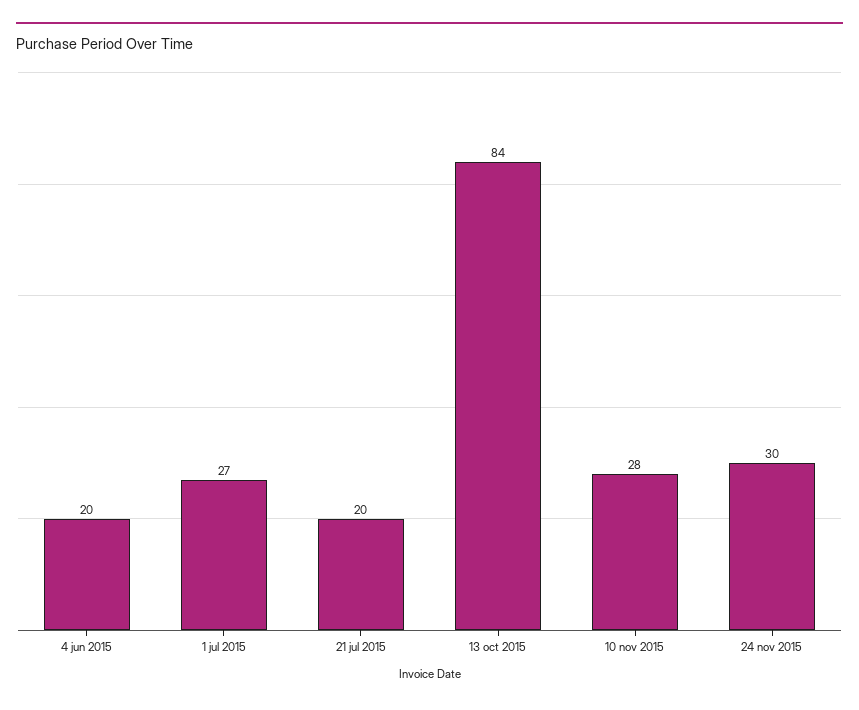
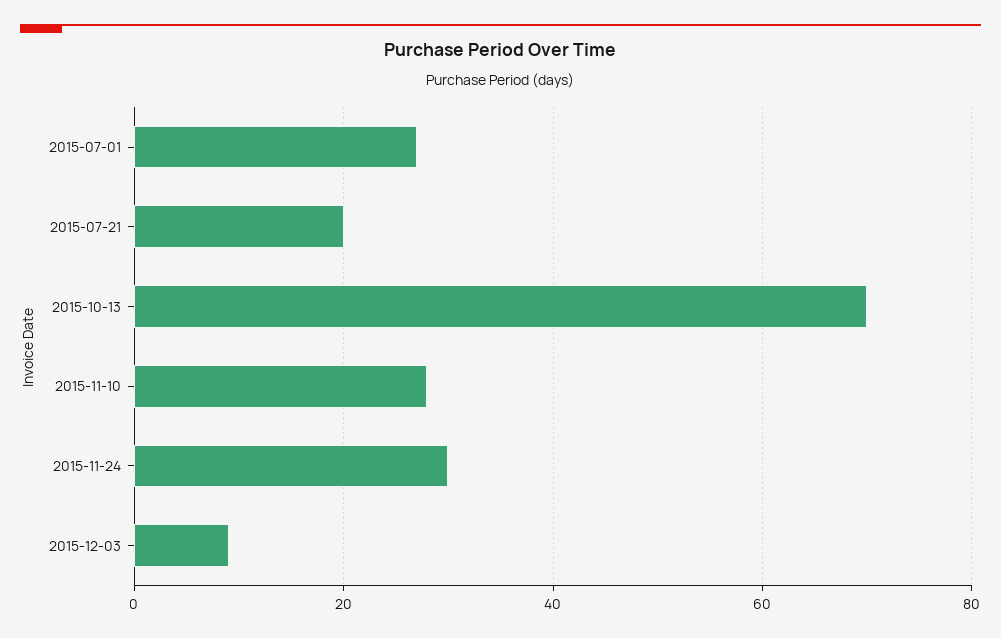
4 jun 2015: 20 -> none
13 oct 2015: 84 -> 70
2015-12-03: none -> 10

